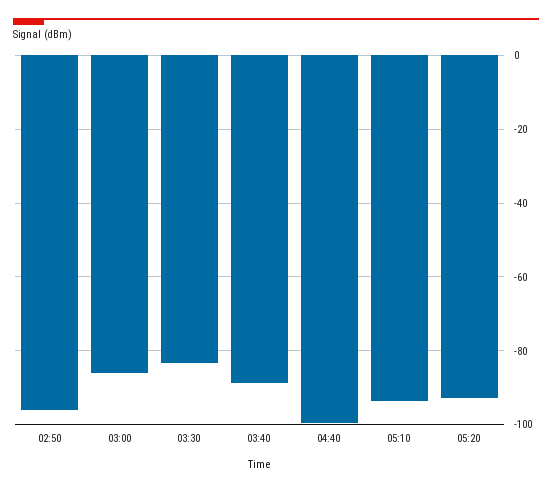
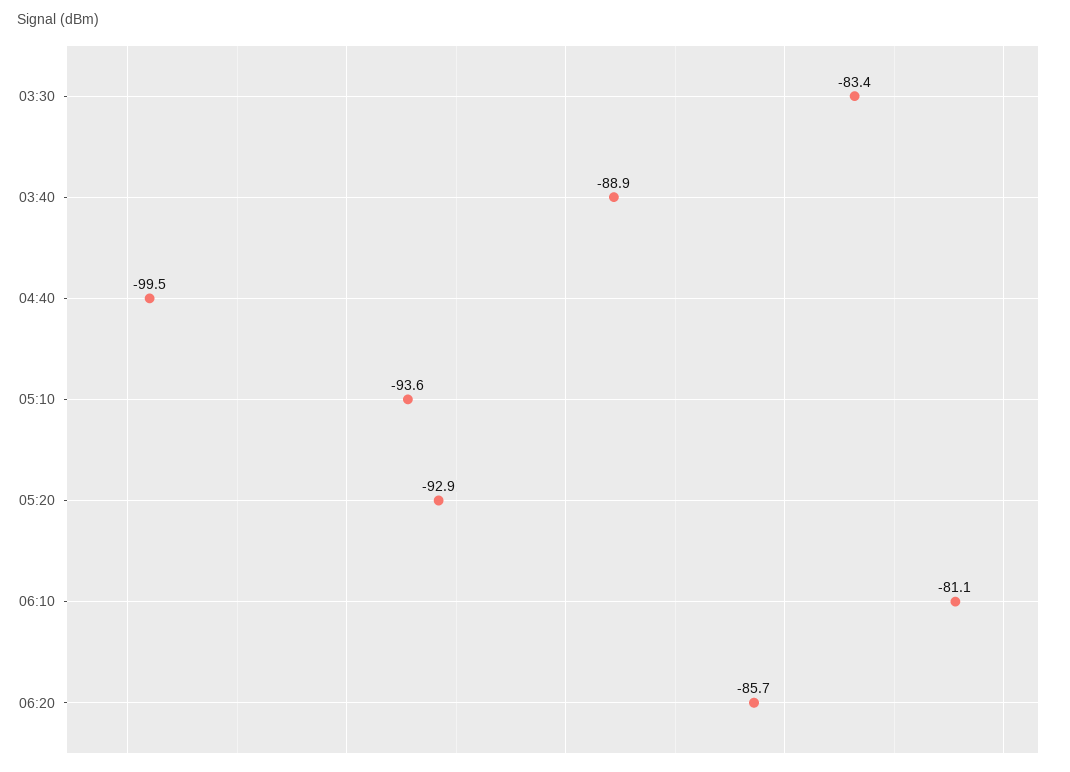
02:50: -96 -> none
03:00: -86 -> none
06:10: none -> -81.1
06:20: none -> -85.7

